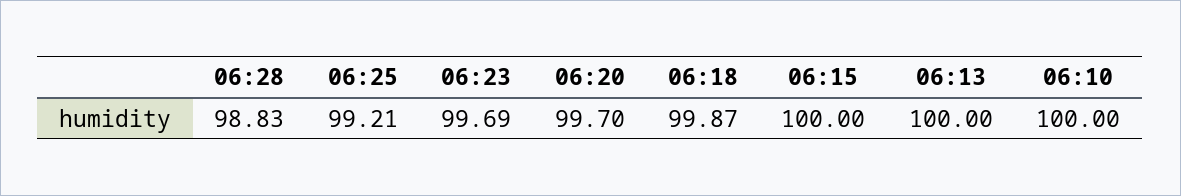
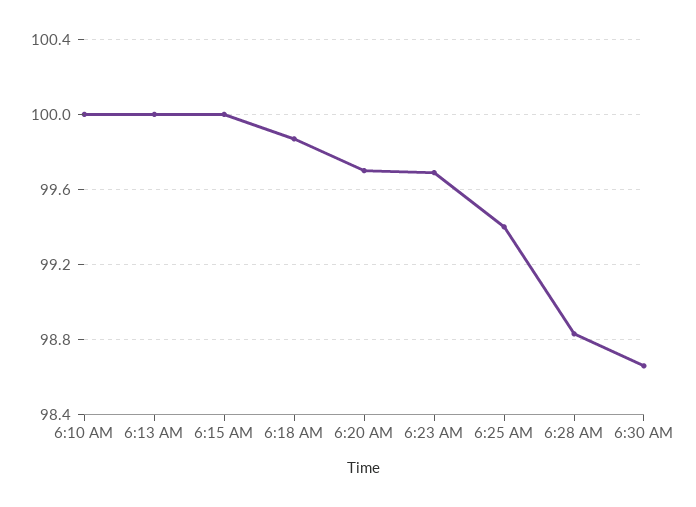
06:25: 99.21 -> 99.4
6:30 AM: none -> 98.65

